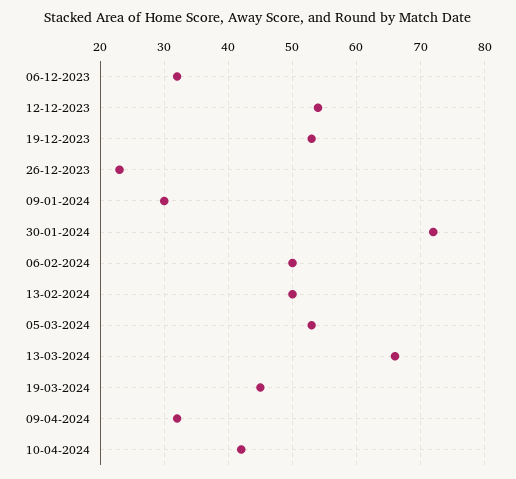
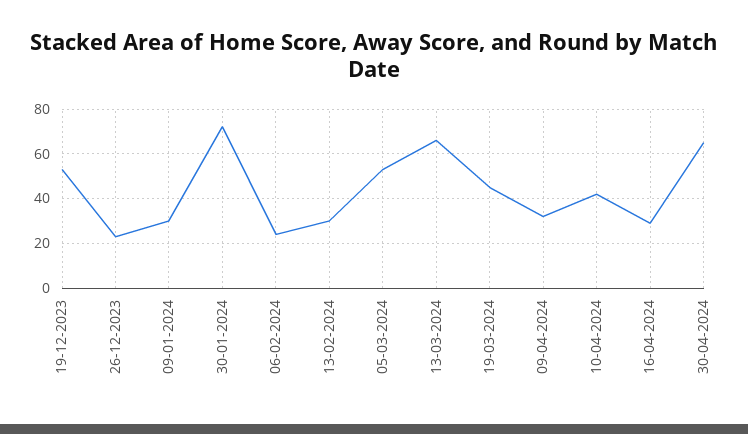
06-12-2023: 32 -> none
12-12-2023: 54 -> none
06-02-2024: 50 -> 25
13-02-2024: 50 -> 30
16-04-2024: none -> 30
30-04-2024: none -> 65

